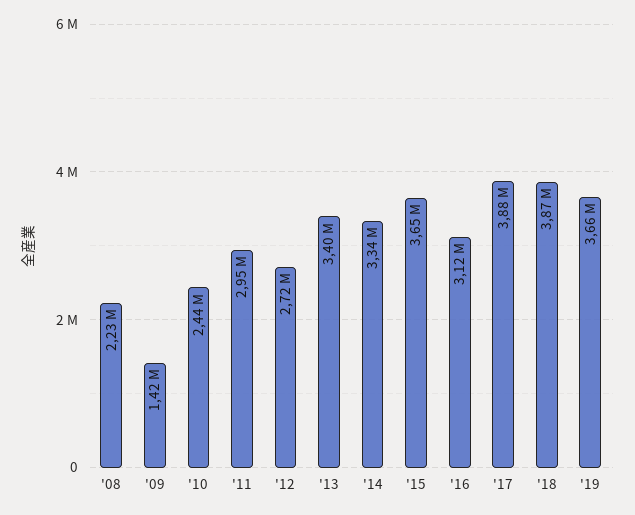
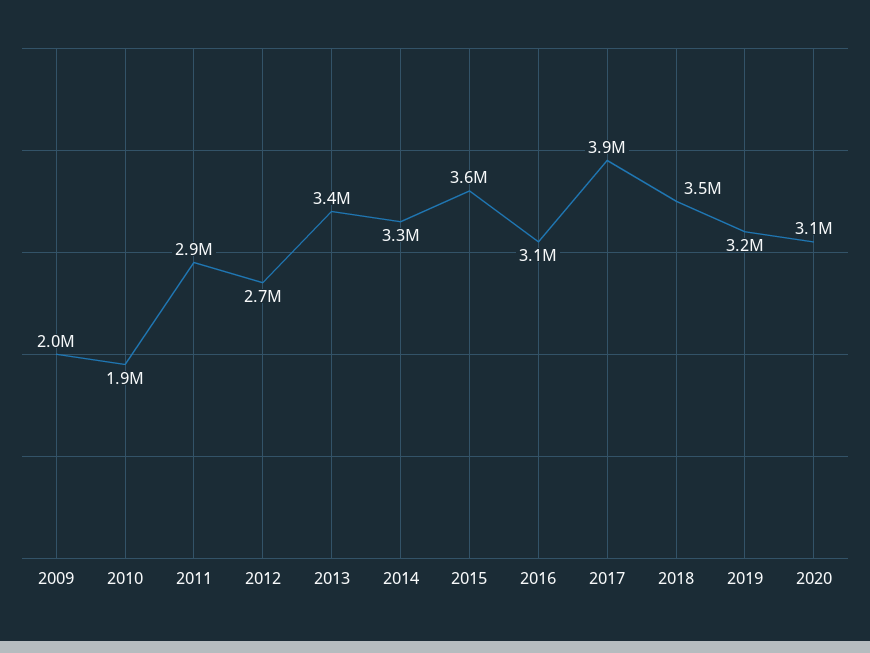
'08: 2230000 -> none
'09: 1420000 -> 2000000
'10: 2440000 -> 1900000
'18: 3870000 -> 3500000
'19: 3660000 -> 3200000
2020: none -> 3100000

